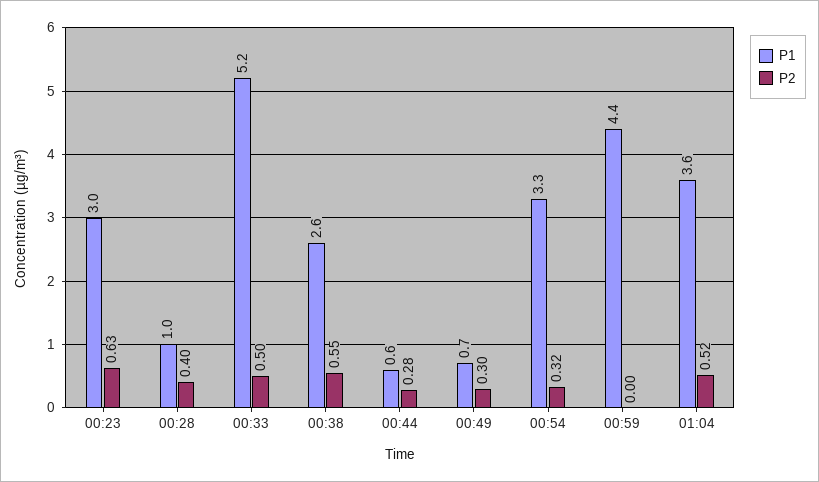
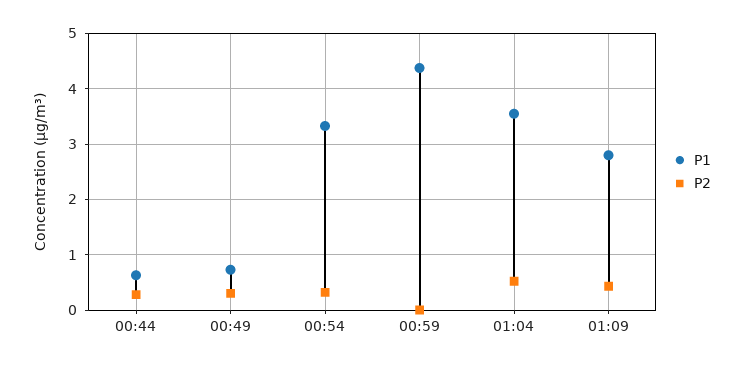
P1, 00:23: 3 -> none
P2, 00:23: 0.63 -> none
P1, 00:28: 1 -> none
P2, 00:28: 0.4 -> none
P1, 00:33: 5.2 -> none
P2, 00:33: 0.5 -> none
P1, 00:38: 2.6 -> none
P2, 00:38: 0.55 -> none
P1, 01:09: none -> 2.8
P2, 01:09: none -> 0.4

